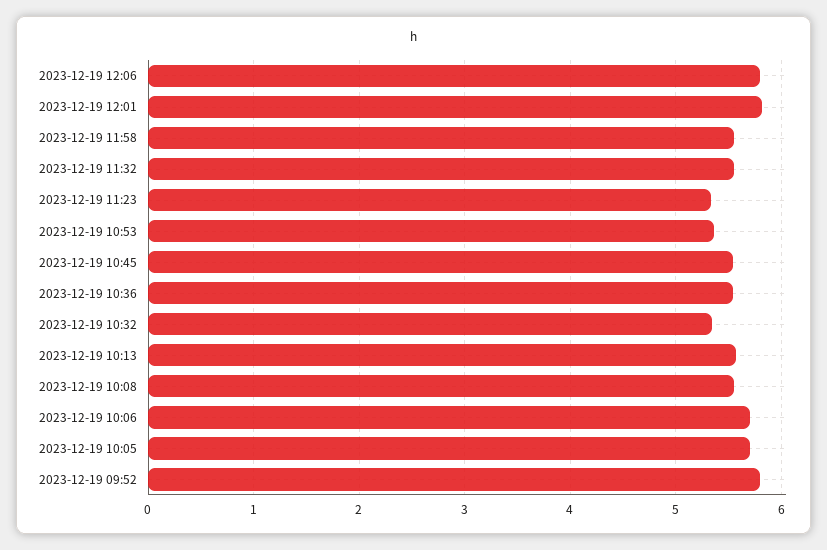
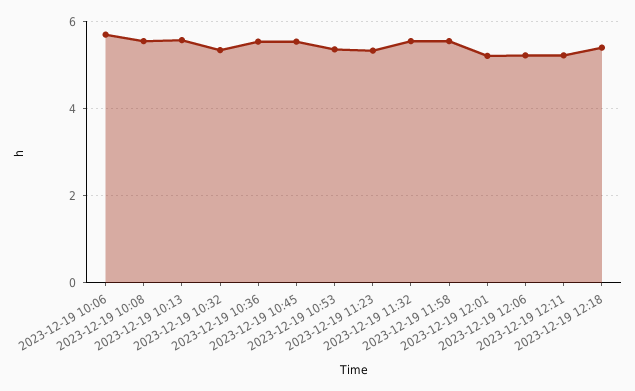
2023-12-19 12:06: 5.8 -> 5.2
2023-12-19 12:01: 5.8 -> 5.2
2023-12-19 10:05: 5.7 -> none
2023-12-19 09:52: 5.8 -> none
2023-12-19 12:11: none -> 5.2
2023-12-19 12:18: none -> 5.4

